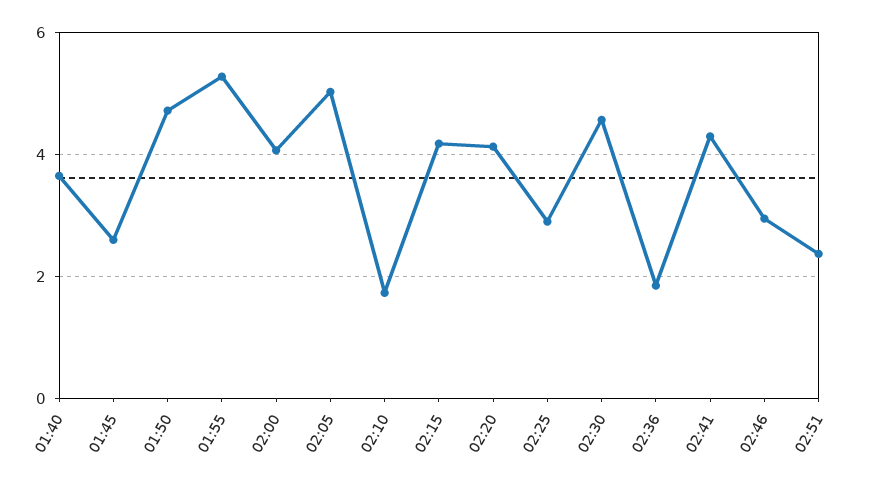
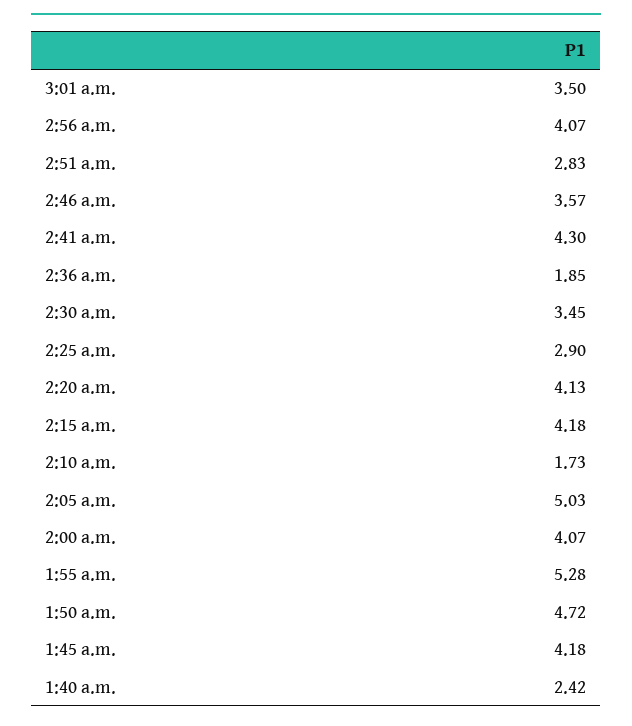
01:40: 3.6 -> 2.42
01:45: 2.6 -> 4.18
02:30: 4.6 -> 3.45
02:46: 3 -> 3.57
02:51: 2.4 -> 2.83
3:01 a.m.: none -> 3.5
2:56 a.m.: none -> 4.07

